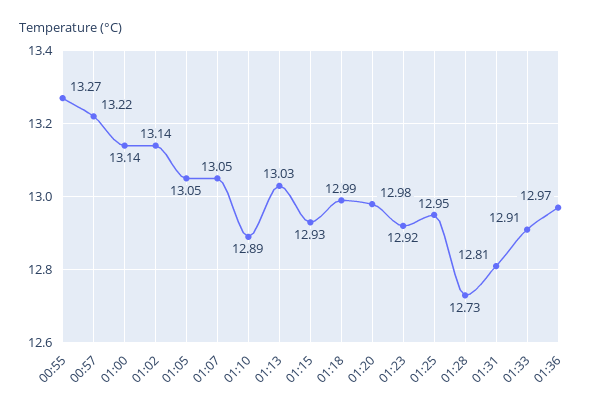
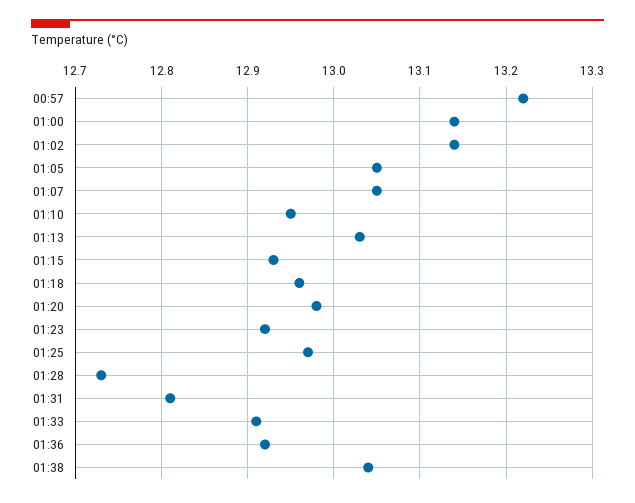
00:55: 13.27 -> none
01:10: 12.89 -> 12.95
01:18: 12.99 -> 12.96
01:25: 12.95 -> 12.97
01:36: 12.97 -> 12.92
01:38: none -> 13.04

